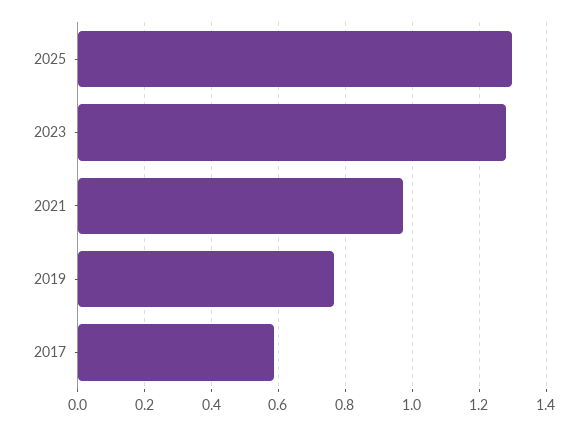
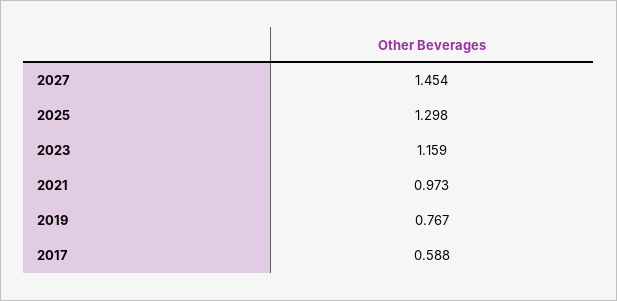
2023: 1.28 -> 1.159
2027: none -> 1.454

